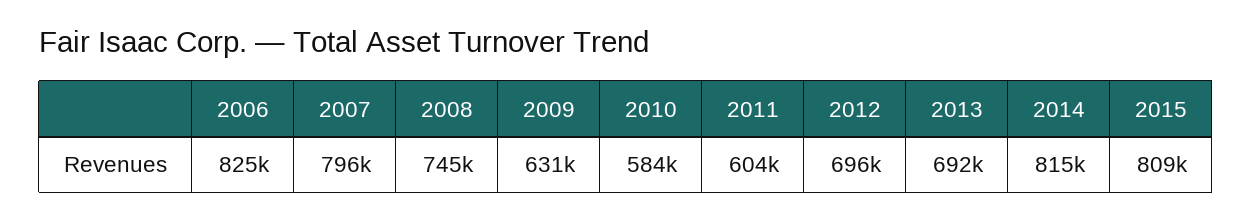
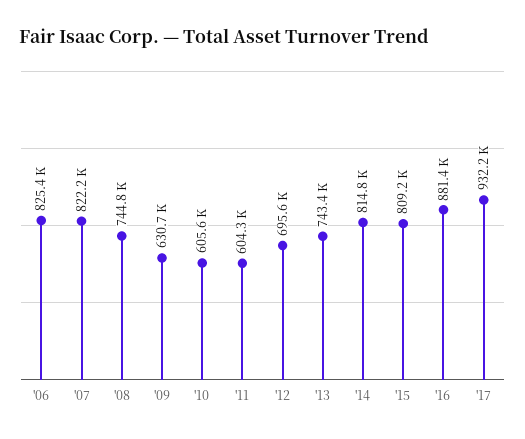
2007: 796000 -> 822200
2010: 584000 -> 605600
2013: 692000 -> 743400
'16: none -> 881400
'17: none -> 932200

